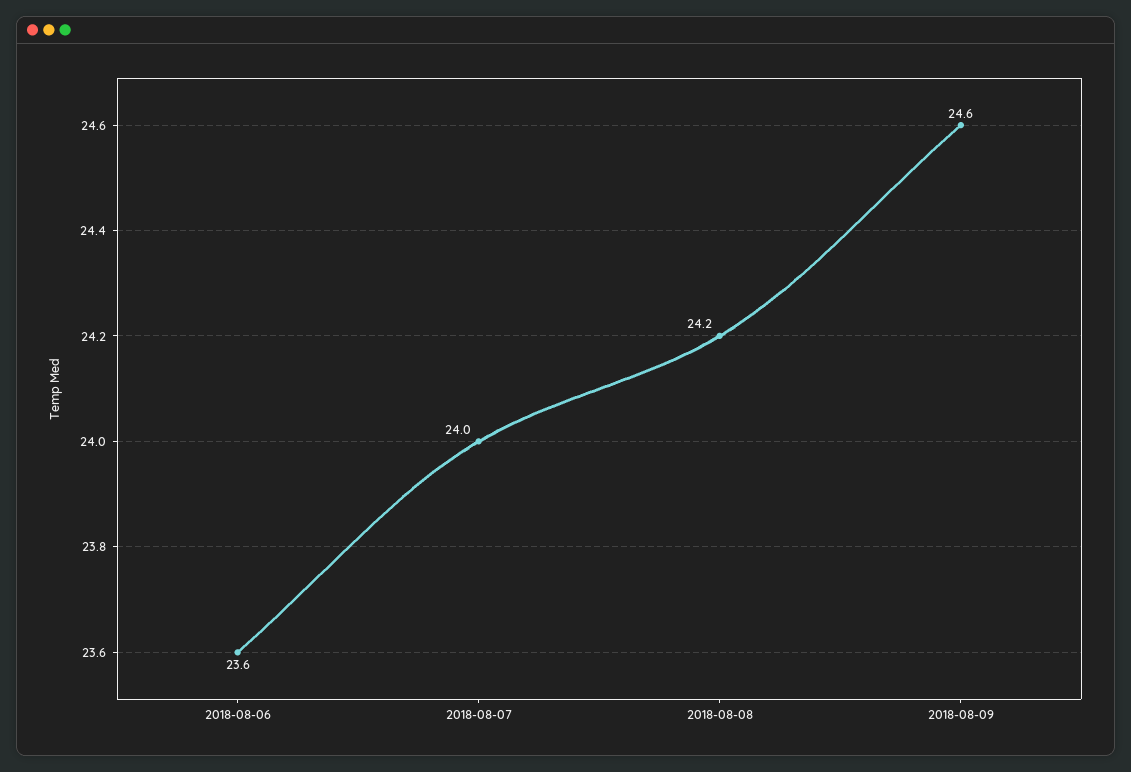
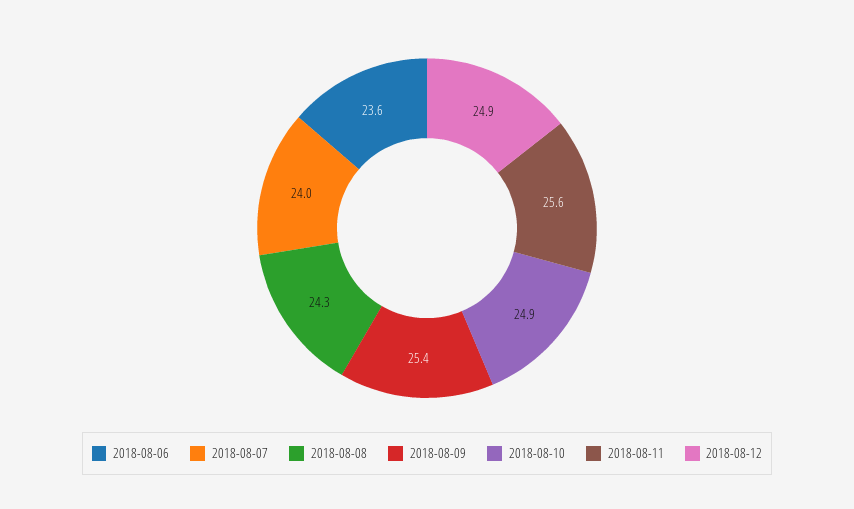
2018-08-08: 24.2 -> 24.3
2018-08-09: 24.6 -> 25.4
2018-08-10: none -> 24.9
2018-08-11: none -> 25.6
2018-08-12: none -> 24.9

